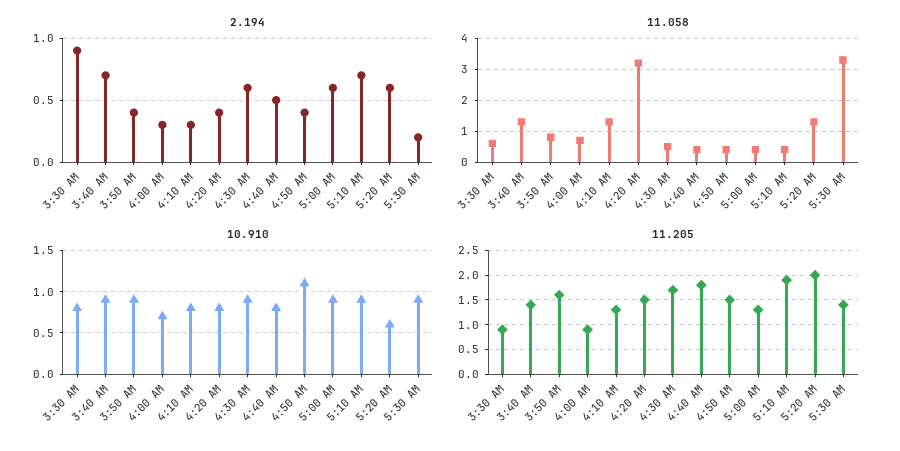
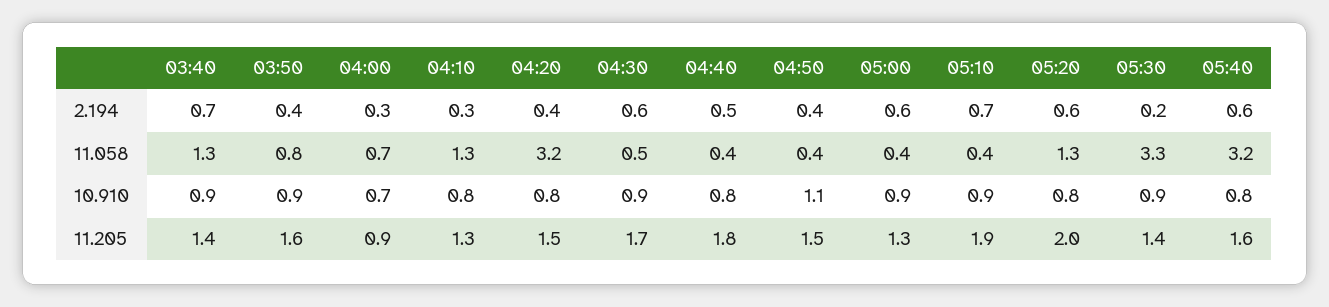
2.194, 3:30 AM: 0.9 -> none
11.058, 3:30 AM: 0.5 -> none
10.910, 3:30 AM: 0.8 -> none
10.910, 5:20 AM: 0.6 -> 0.8
11.205, 3:30 AM: 1 -> none
2.194, 05:40: none -> 0.6
11.058, 05:40: none -> 3.2
10.910, 05:40: none -> 0.8
11.205, 05:40: none -> 1.6

